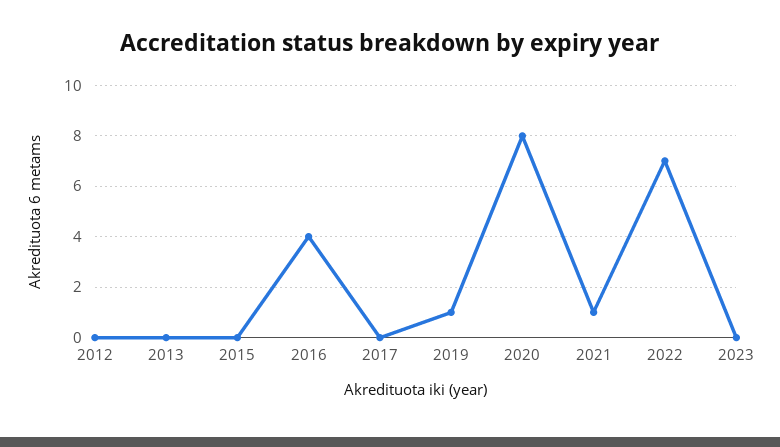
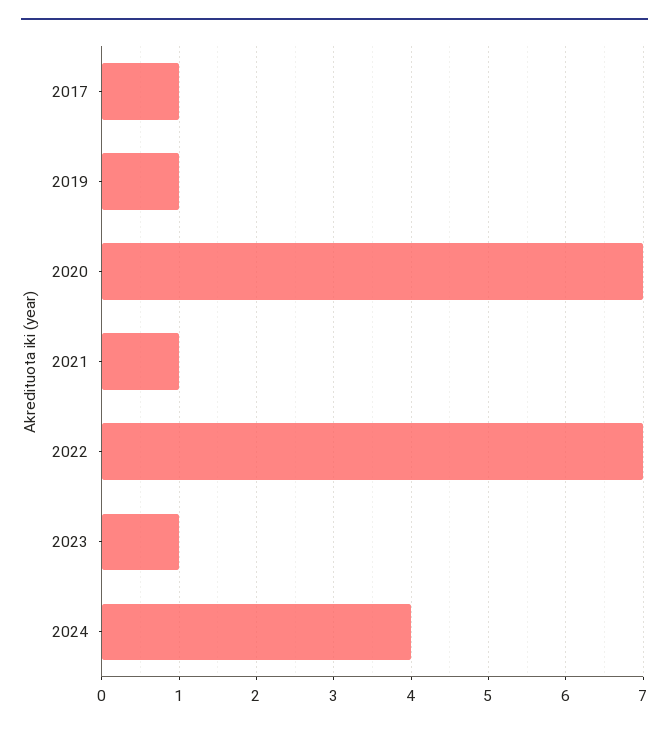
2012: 0 -> none
2013: 0 -> none
2015: 0 -> none
2016: 4 -> none
2017: 0 -> 1
2020: 8 -> 7
2023: 0 -> 1
2024: none -> 4

